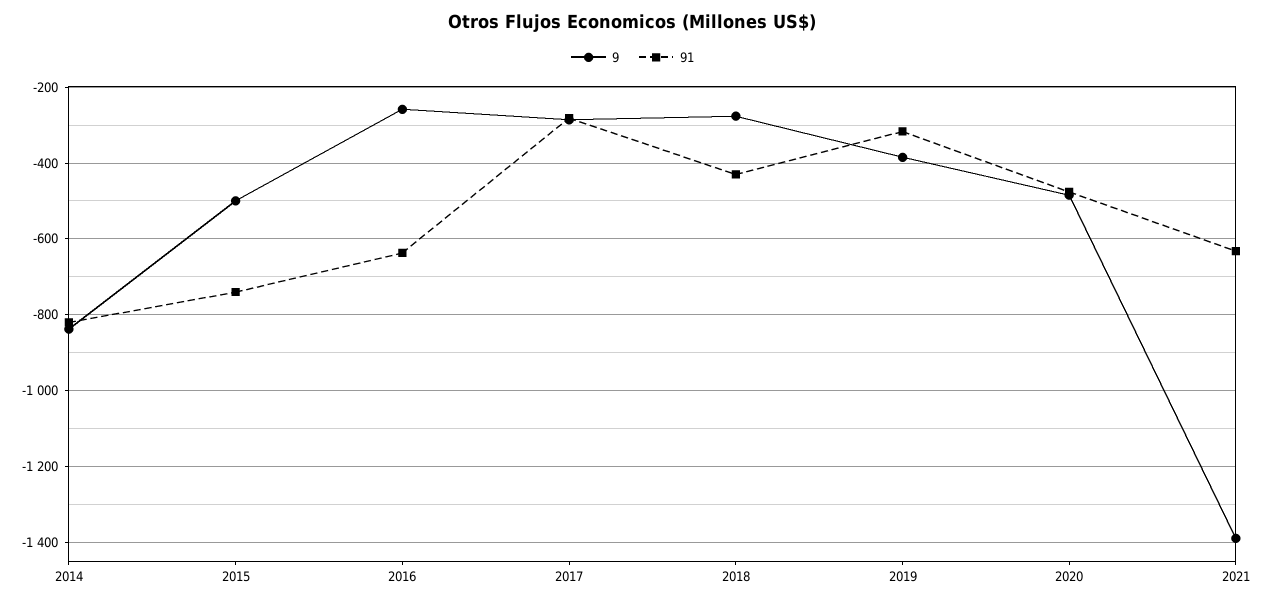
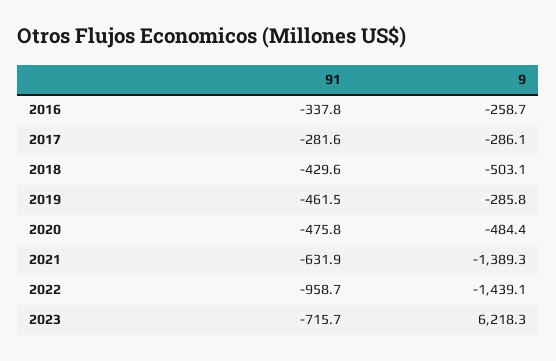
9, 2014: -840 -> none
91, 2014: -820 -> none
9, 2015: -500 -> none
91, 2015: -740 -> none
91, 2016: -640 -> -337.8
9, 2018: -280 -> -503.1
9, 2019: -380 -> -285.8
91, 2019: -320 -> -461.5
91, 2022: none -> -958.7
9, 2022: none -> -1439.1
91, 2023: none -> -715.7
9, 2023: none -> 6218.3

